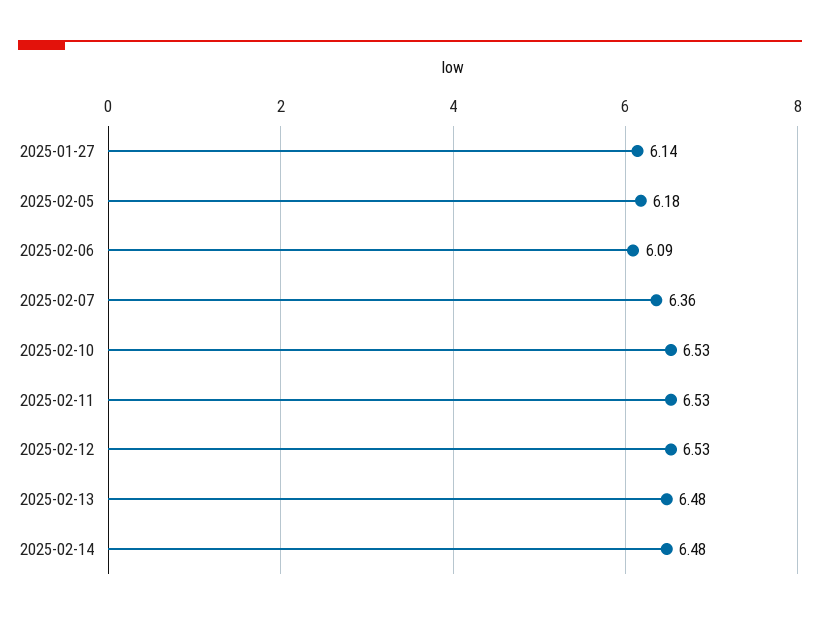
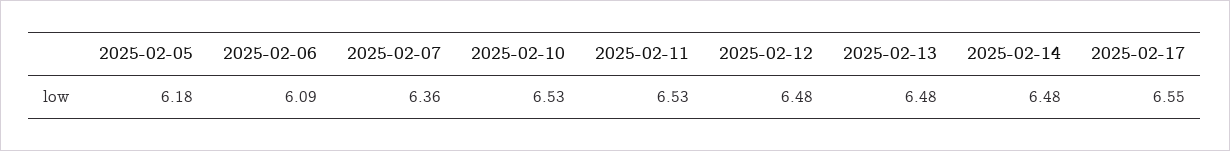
2025-01-27: 6.14 -> none
2025-02-12: 6.53 -> 6.48
2025-02-17: none -> 6.55

